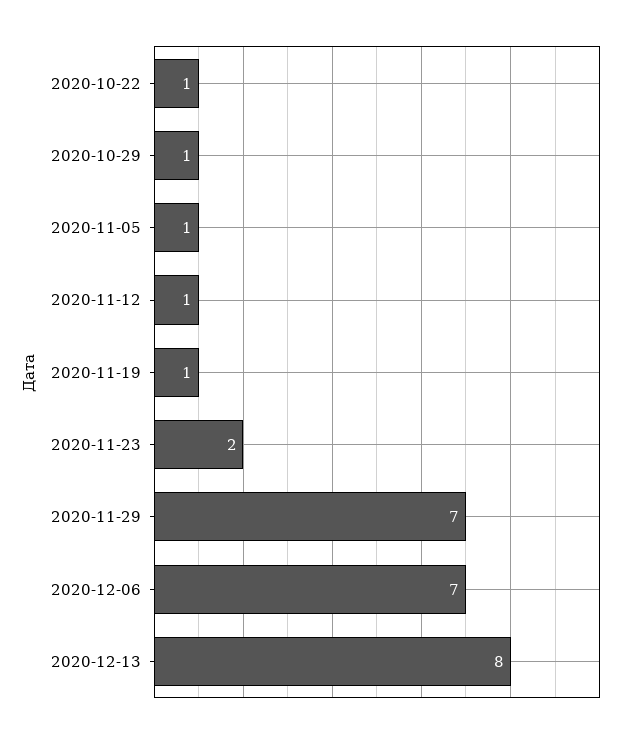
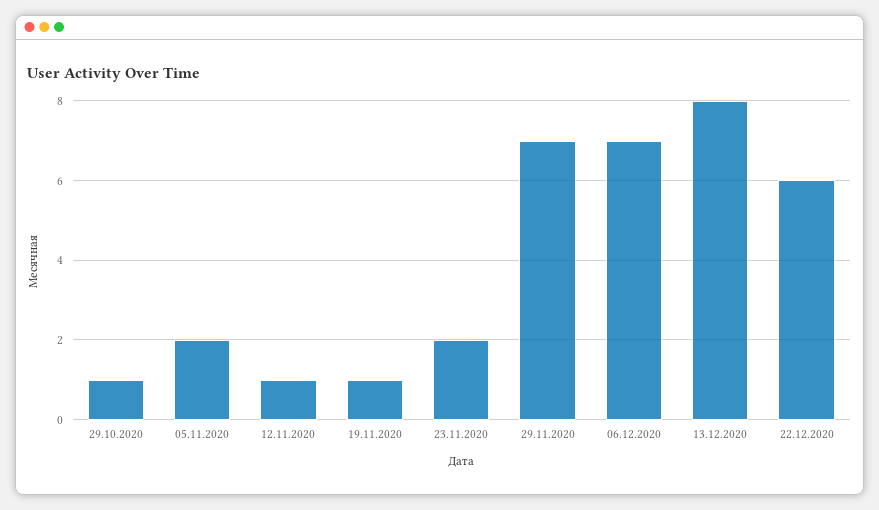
2020-10-22: 1 -> none
2020-11-05: 1 -> 2
22.12.2020: none -> 6

